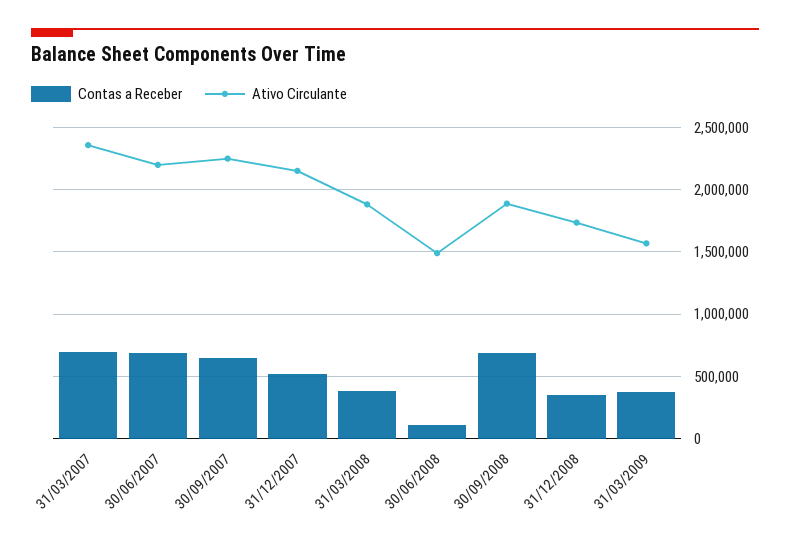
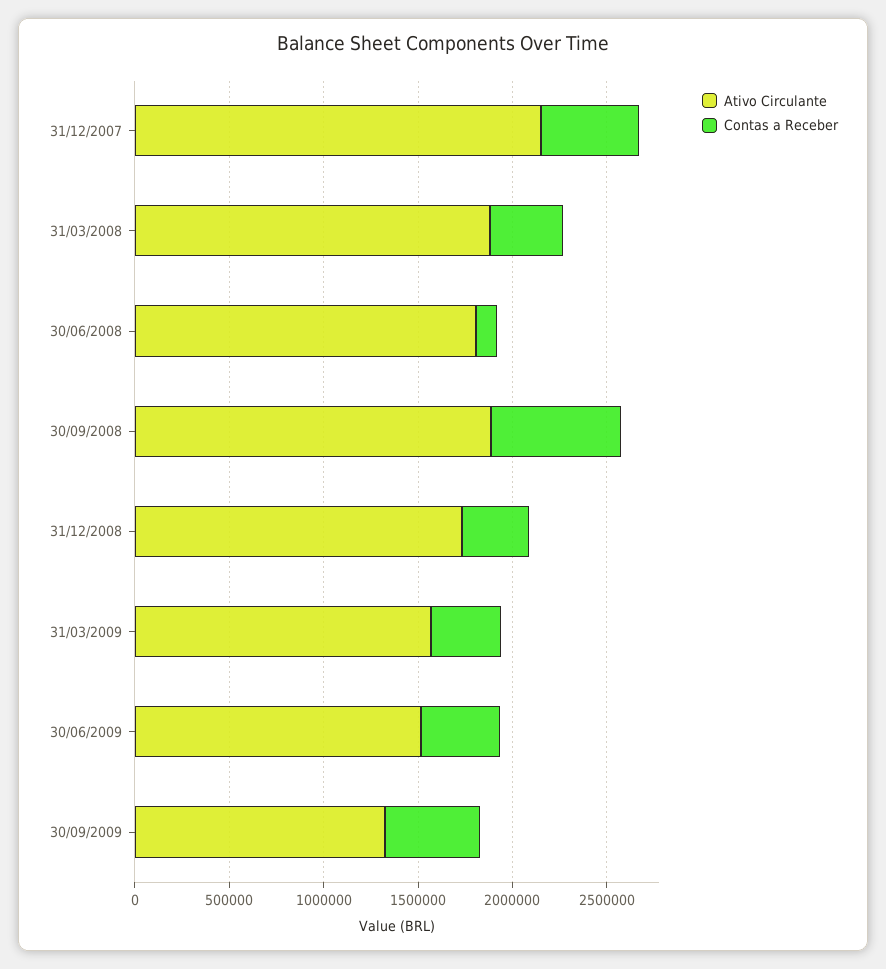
Contas a Receber, 31/03/2007: 700000 -> none
Ativo Circulante, 31/03/2007: 2350000 -> none
Contas a Receber, 30/06/2007: 700000 -> none
Ativo Circulante, 30/06/2007: 2200000 -> none
Contas a Receber, 30/09/2007: 650000 -> none
Ativo Circulante, 30/09/2007: 2250000 -> none
Ativo Circulante, 30/06/2008: 1500000 -> 1800000
Ativo Circulante, 30/06/2009: none -> 1500000
Contas a Receber, 30/06/2009: none -> 400000
Ativo Circulante, 30/09/2009: none -> 1300000
Contas a Receber, 30/09/2009: none -> 500000

